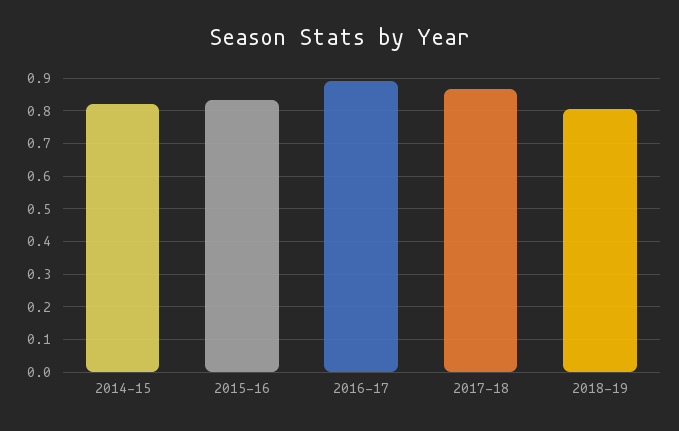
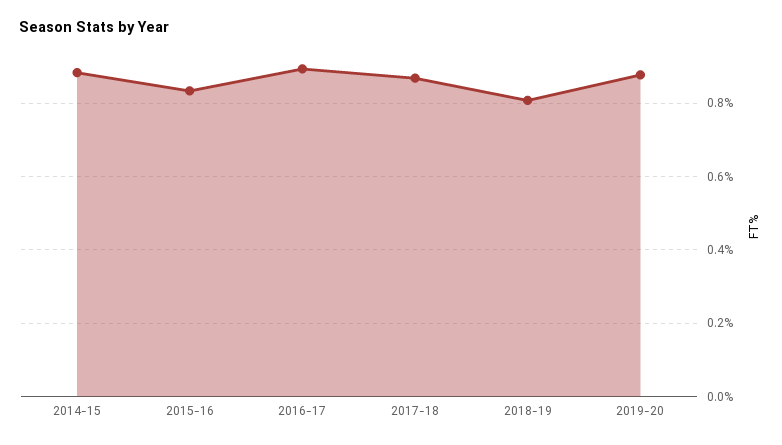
2014-15: 0.82 -> 0.88
2019-20: none -> 0.88

